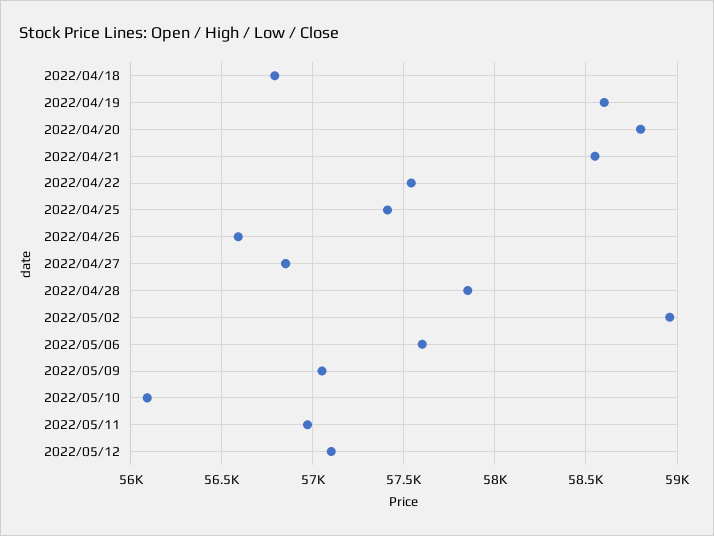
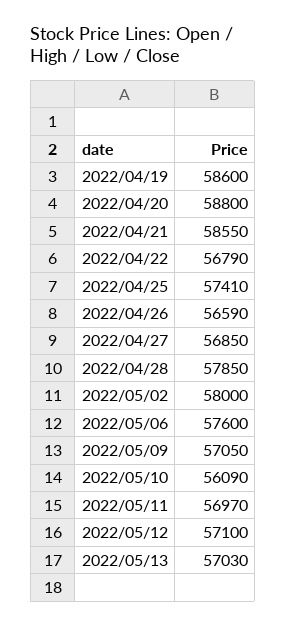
2022/04/18: 56800 -> none
2022/04/22: 57550 -> 56790
2022/05/02: 58950 -> 58000
2022/05/13: none -> 57030

